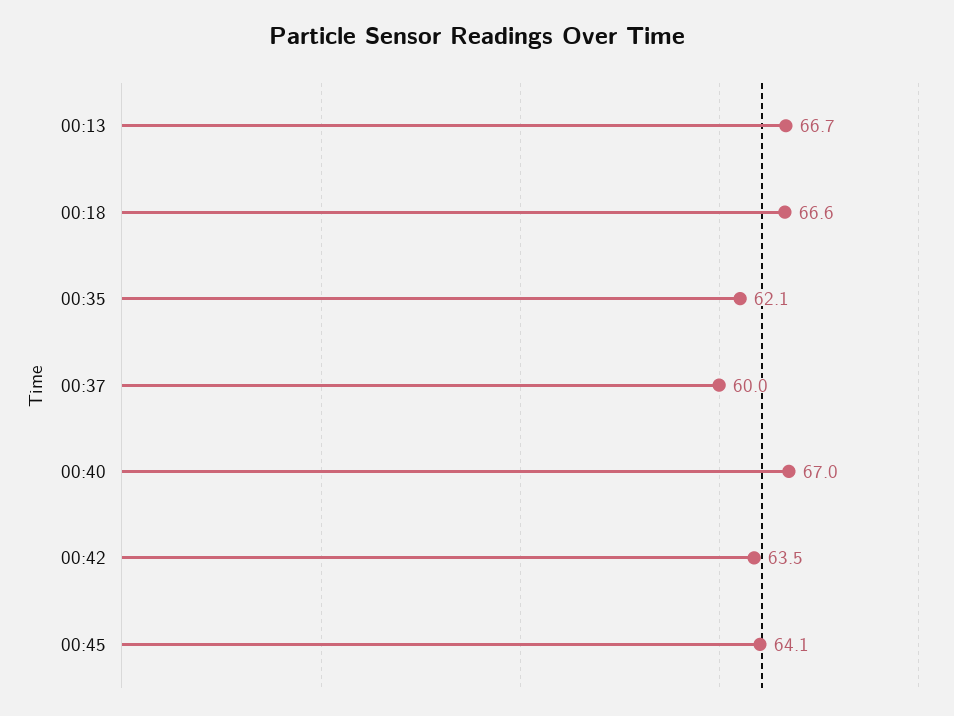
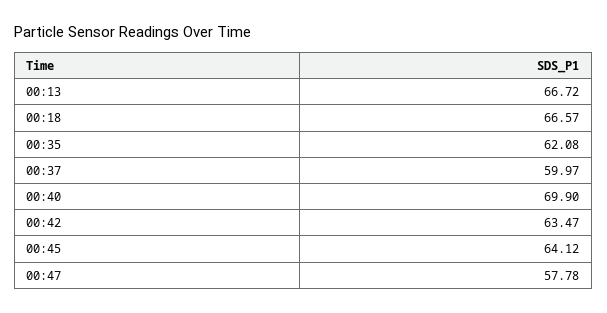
00:40: 67 -> 69.9
00:47: none -> 57.78

